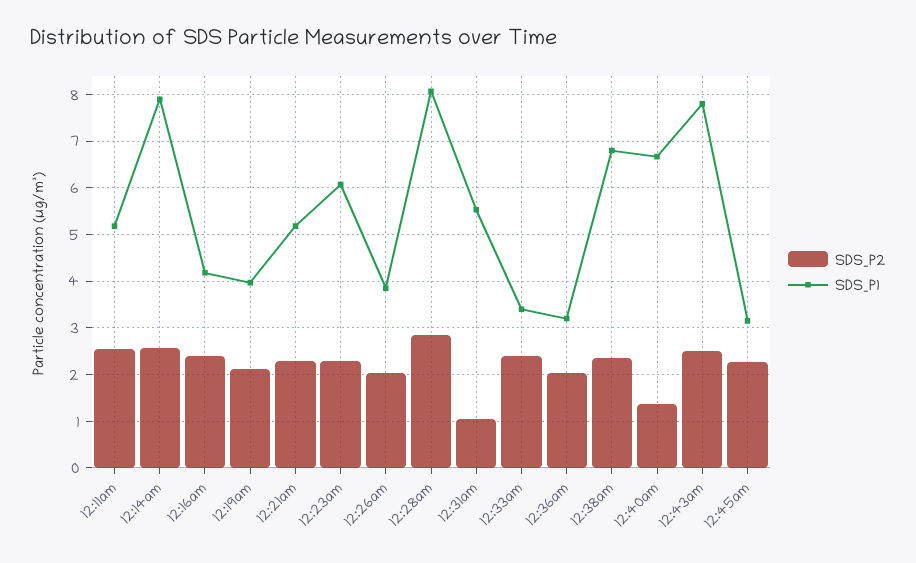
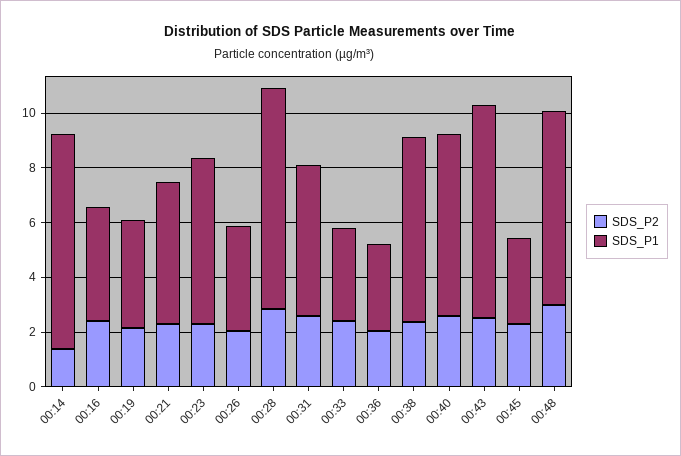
SDS_P2, 12:11am: 2.6 -> none
SDS_P1, 12:11am: 5.2 -> none
SDS_P2, 12:14am: 2.6 -> 1.5
SDS_P2, 12:31am: 1 -> 2.5
SDS_P2, 12:40am: 1.4 -> 2.5
SDS_P2, 00:48: none -> 3
SDS_P1, 00:48: none -> 7

